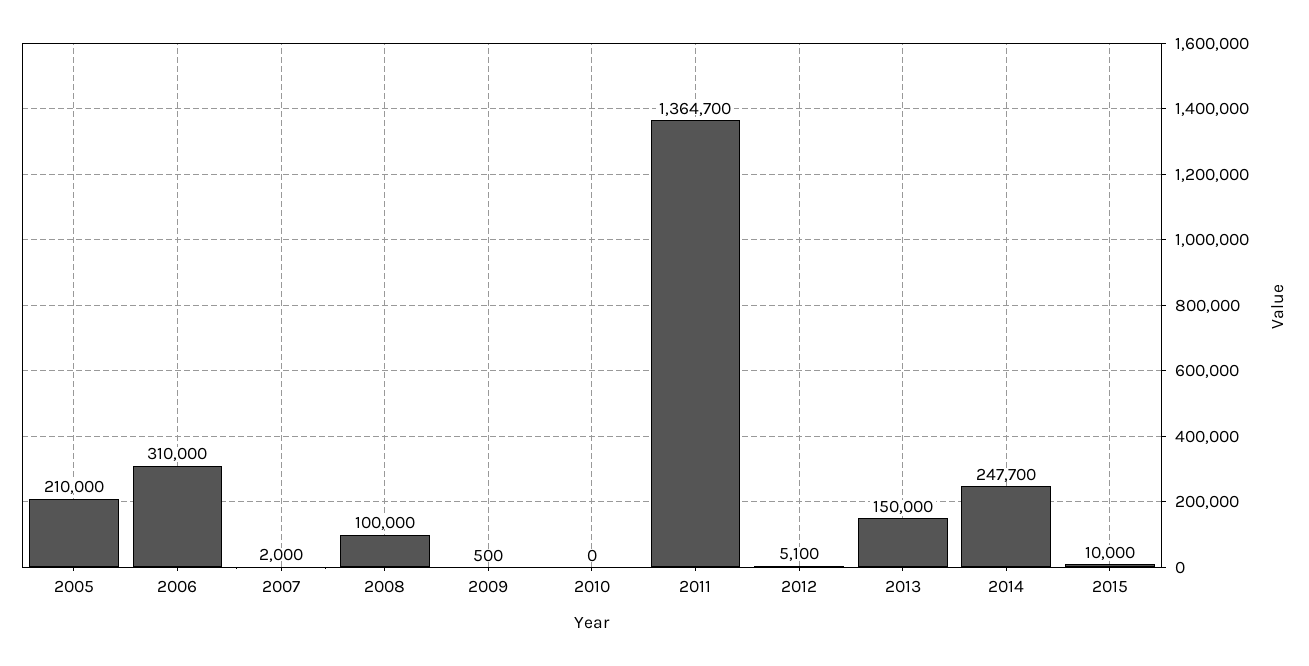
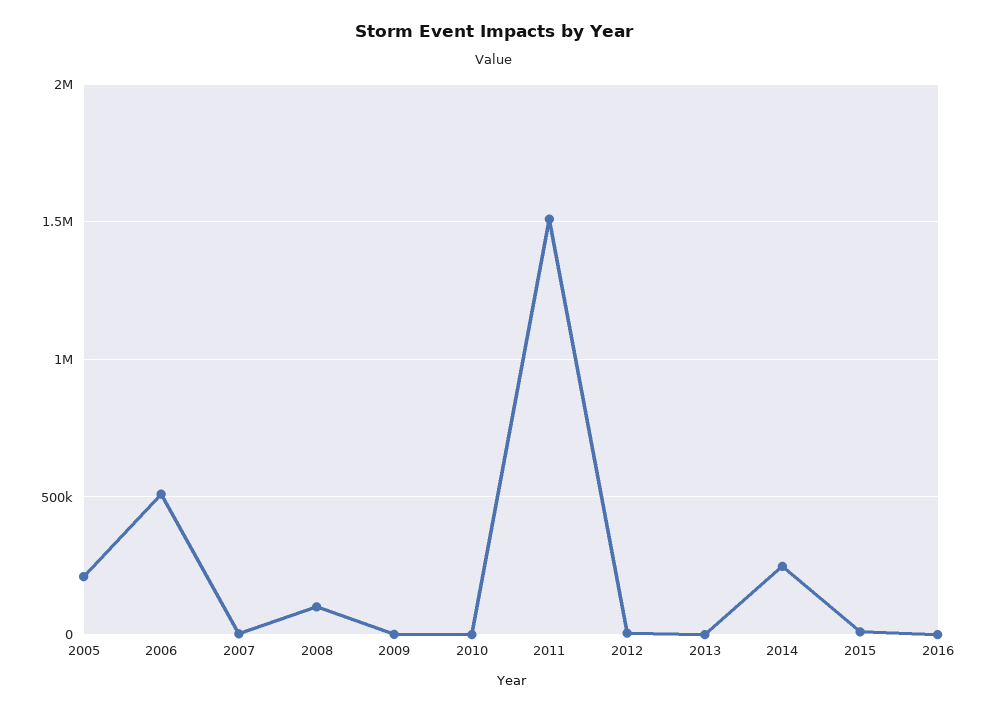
2006: 310000 -> 500000
2011: 1364700 -> 1500000
2013: 150000 -> 0
2016: none -> 0

